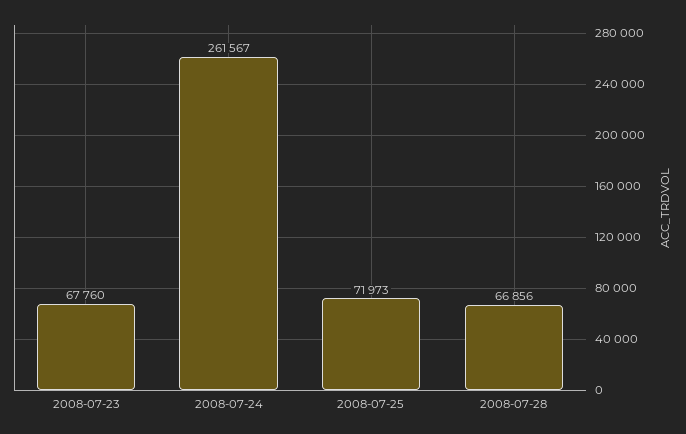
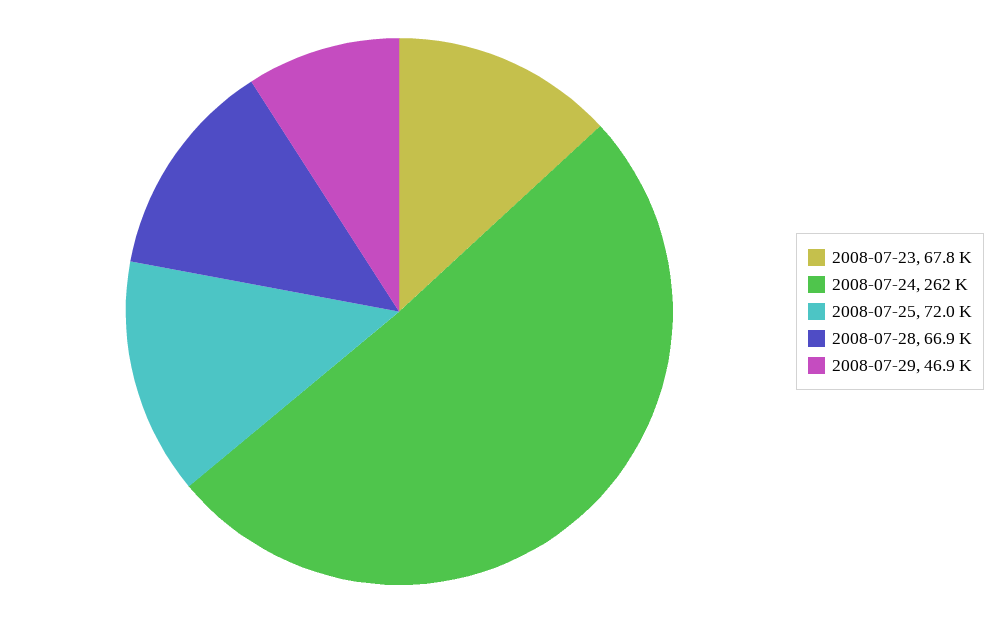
2008-07-29: none -> 46900

